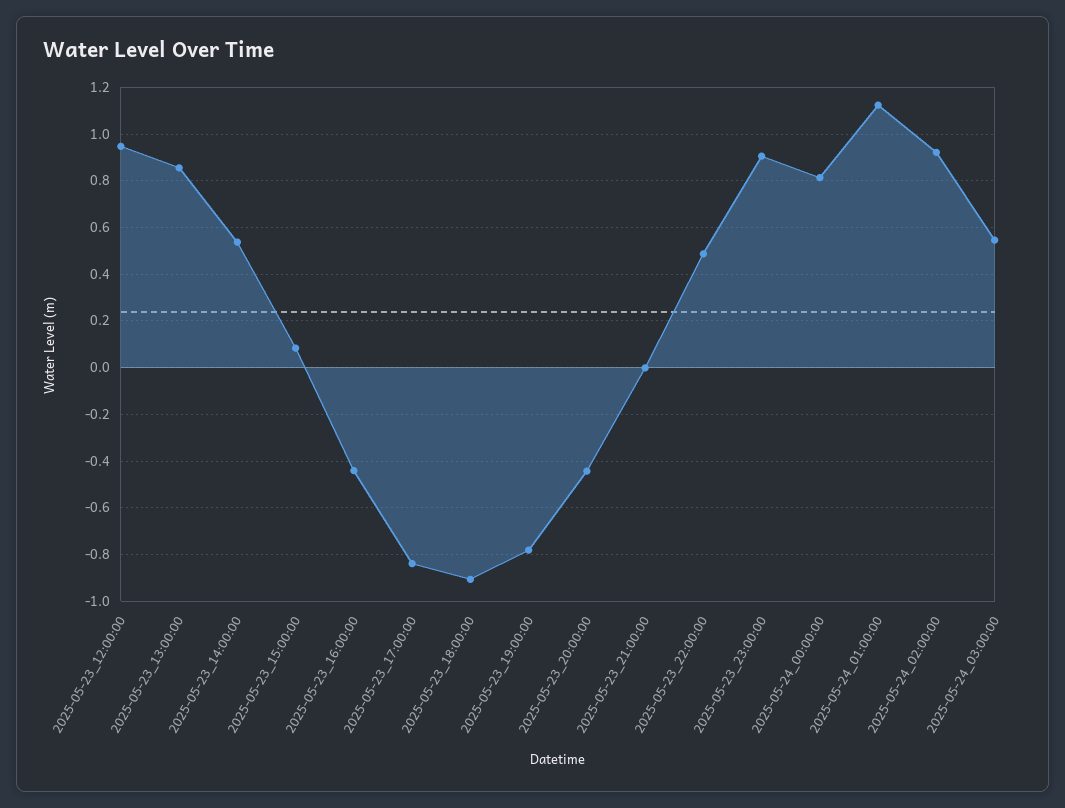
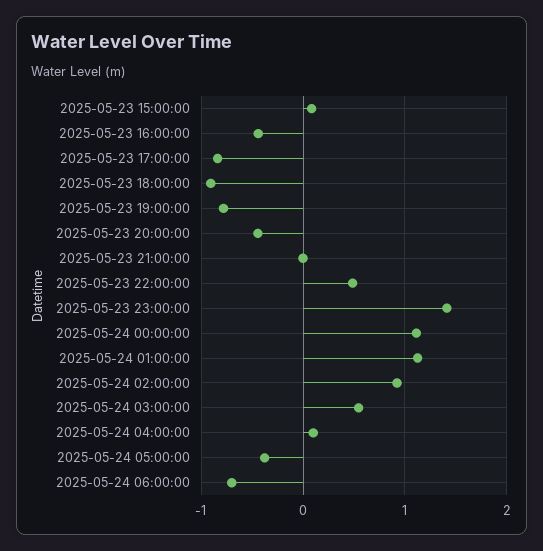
2025-05-23_12:00:00: 0.95 -> none
2025-05-23_13:00:00: 0.85 -> none
2025-05-23_14:00:00: 0.55 -> none
2025-05-23_23:00:00: 0.9 -> 1.4
2025-05-24_00:00:00: 0.8 -> 1.1
2025-05-24 04:00:00: none -> 0.1
2025-05-24 05:00:00: none -> -0.4
2025-05-24 06:00:00: none -> -0.7

